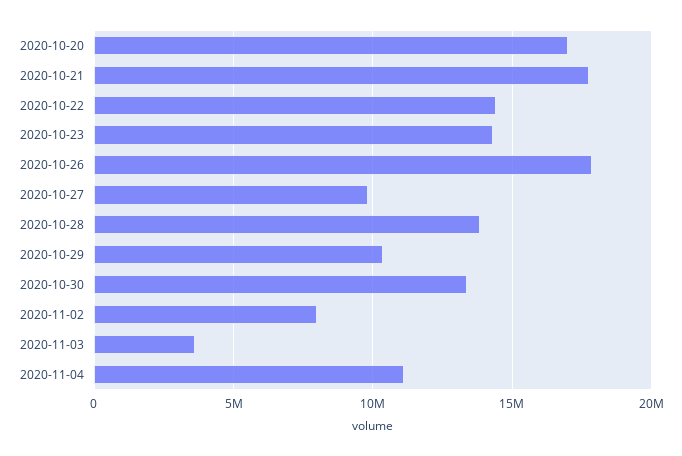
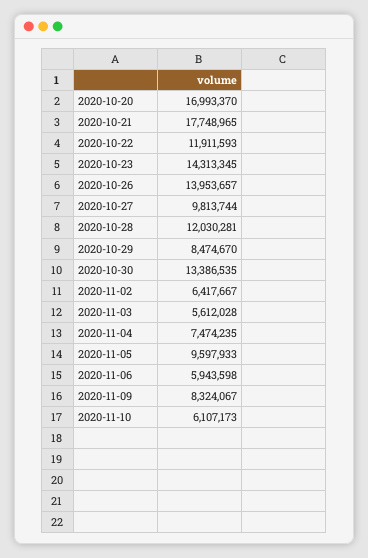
2020-10-22: 14500000 -> 11911593
2020-10-26: 18000000 -> 13953657
2020-10-28: 14000000 -> 12030281
2020-10-29: 10500000 -> 8474670
2020-11-02: 8000000 -> 6417667
2020-11-03: 3500000 -> 5612028
2020-11-04: 11000000 -> 7474235
2020-11-05: none -> 9597933
2020-11-06: none -> 5943598
2020-11-09: none -> 8324067
2020-11-10: none -> 6107173

